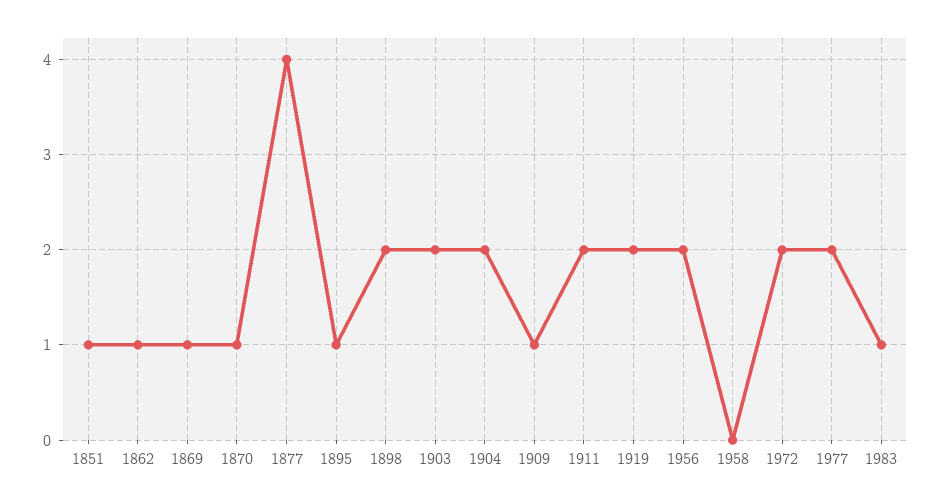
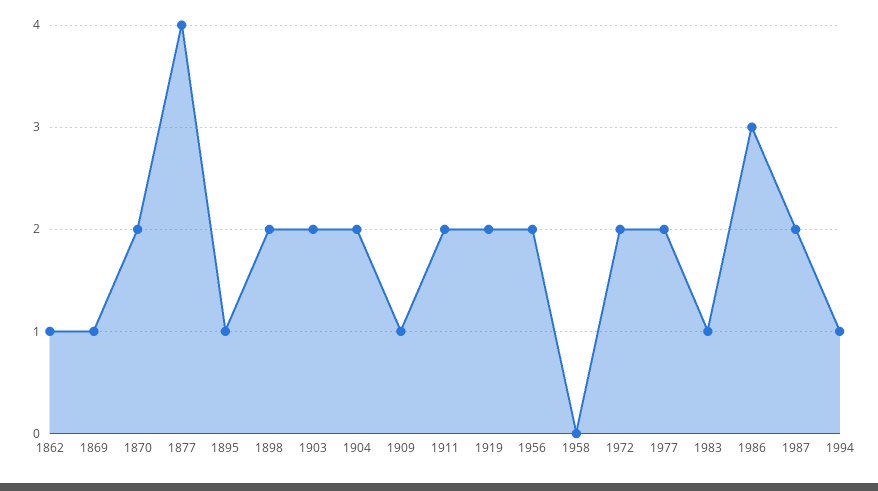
1851: 1 -> none
1870: 1 -> 2
1986: none -> 3
1987: none -> 2
1994: none -> 1

